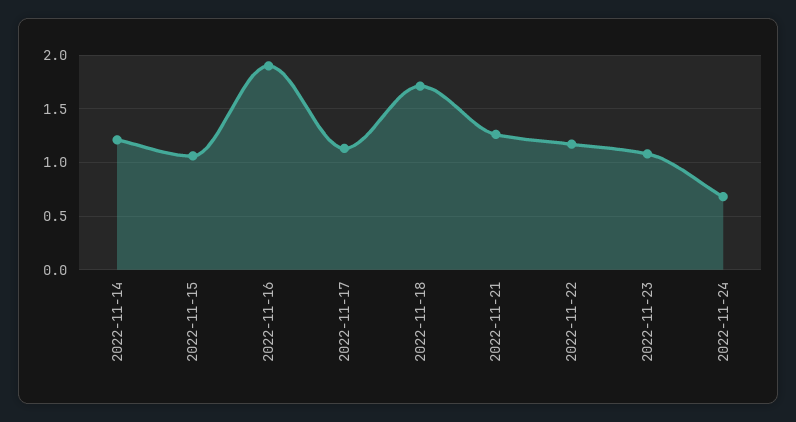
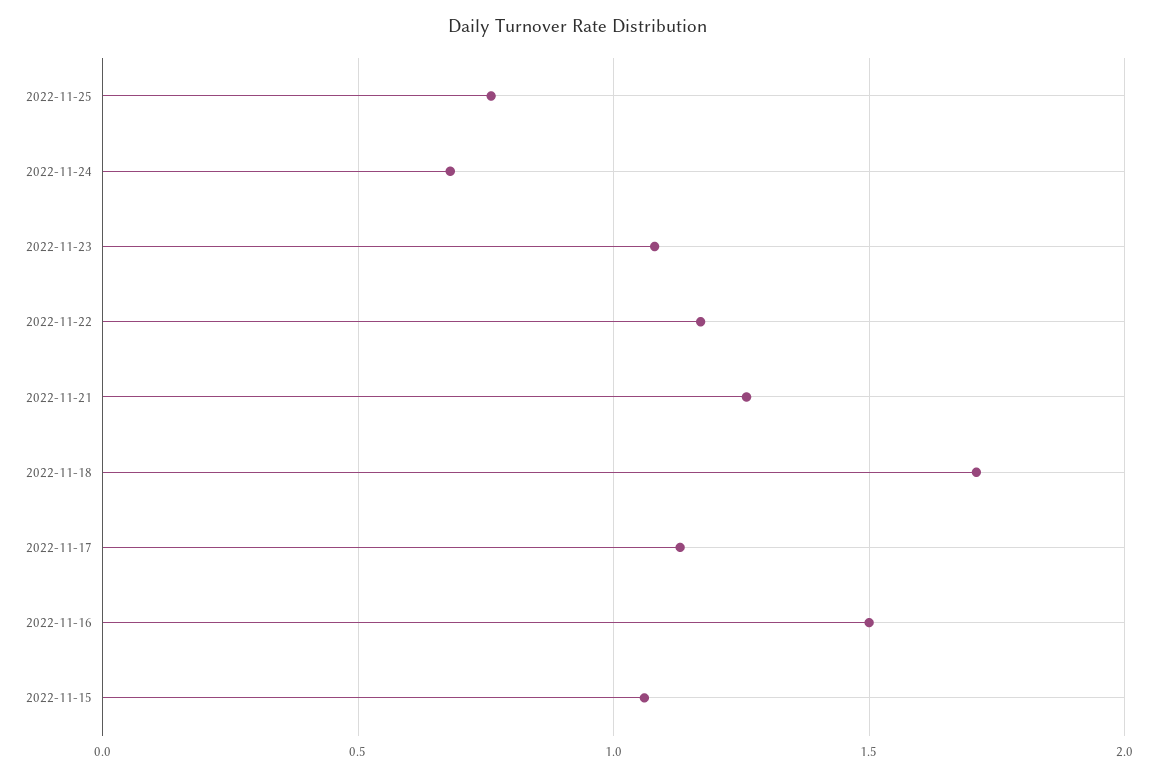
2022-11-14: 1.2 -> none
2022-11-16: 1.9 -> 1.5
2022-11-25: none -> 0.75

